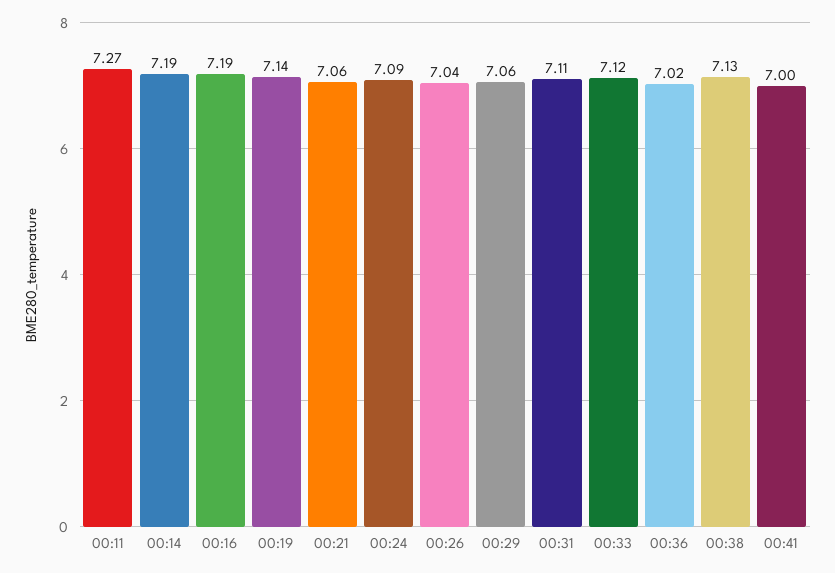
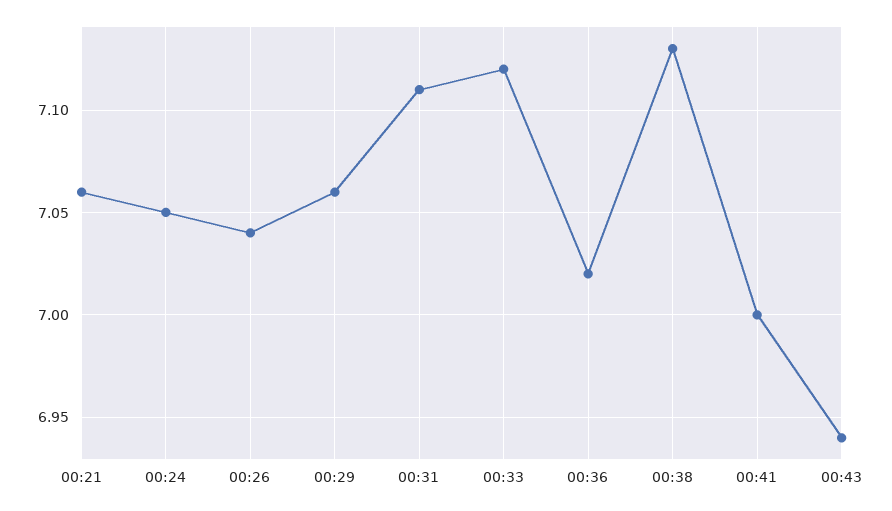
00:11: 7.27 -> none
00:14: 7.19 -> none
00:16: 7.19 -> none
00:19: 7.14 -> none
00:24: 7.09 -> 7.05
00:43: none -> 6.94

